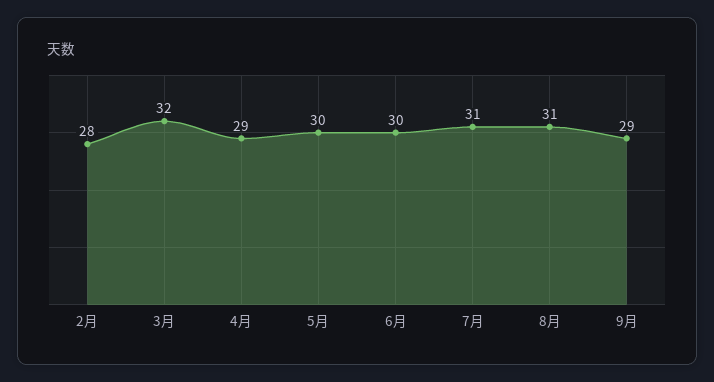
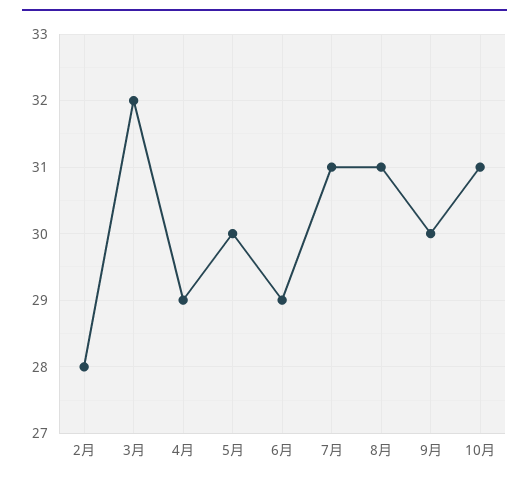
6月: 30 -> 29
9月: 29 -> 30
10月: none -> 31

